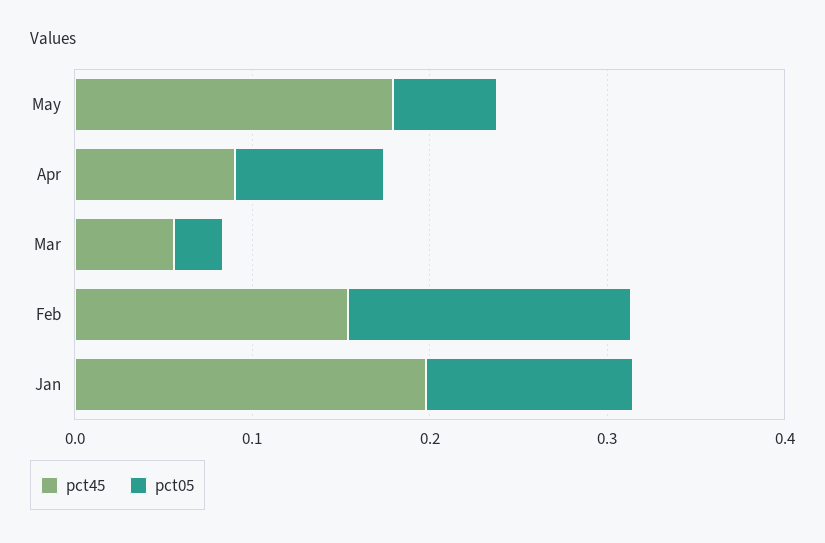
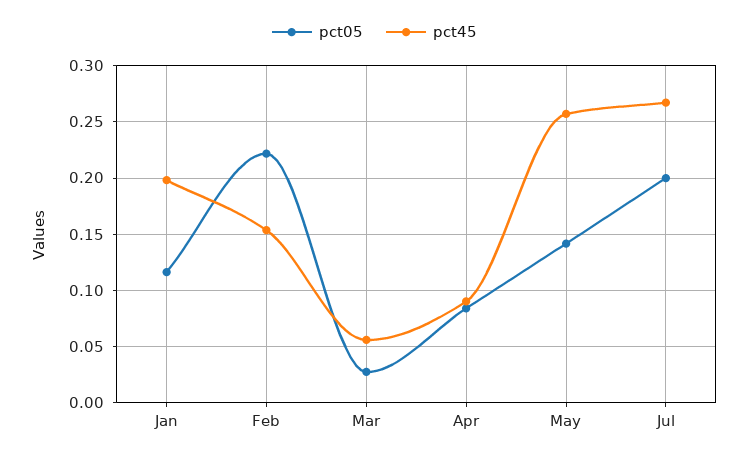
pct45, May: 0.18 -> 0.26
pct05, May: 0.06 -> 0.14
pct05, Feb: 0.16 -> 0.22
pct05, Jul: none -> 0.2
pct45, Jul: none -> 0.27

